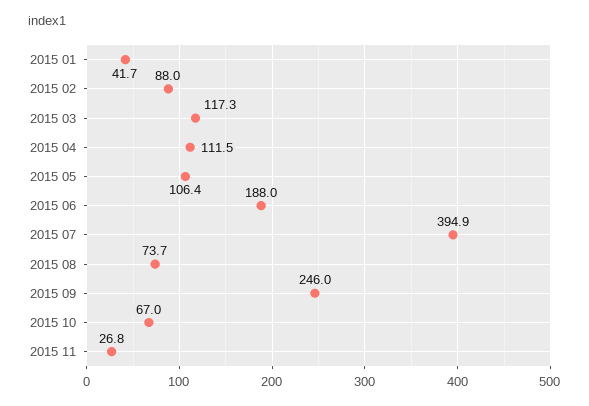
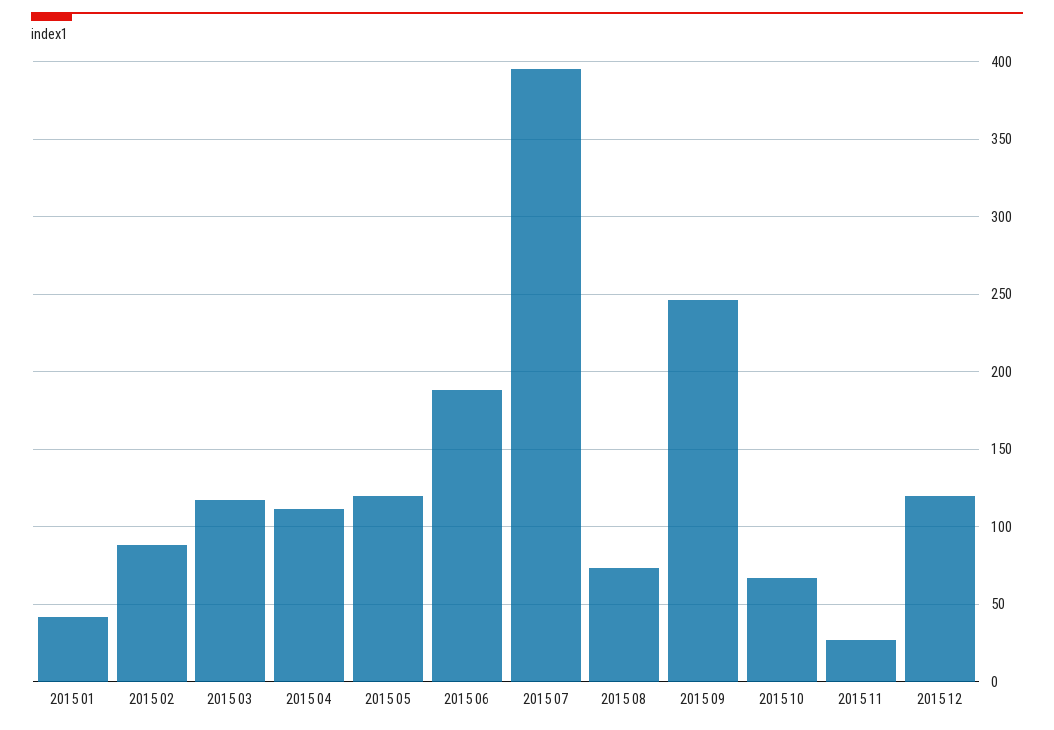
2015 05: 106.4 -> 120
2015 12: none -> 120

